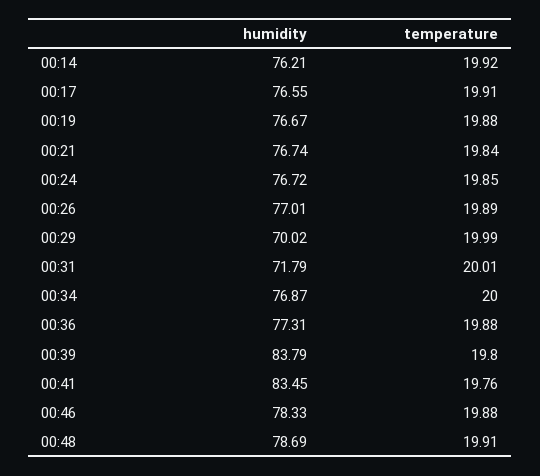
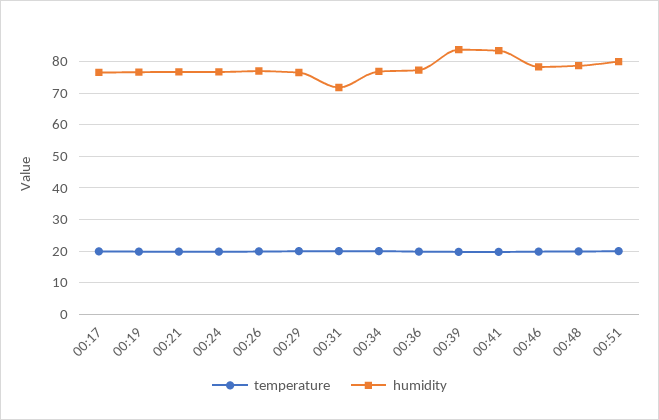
humidity, 00:14: 76.21 -> none
temperature, 00:14: 19.92 -> none
humidity, 00:29: 70.02 -> 76
temperature, 00:51: none -> 20
humidity, 00:51: none -> 80

